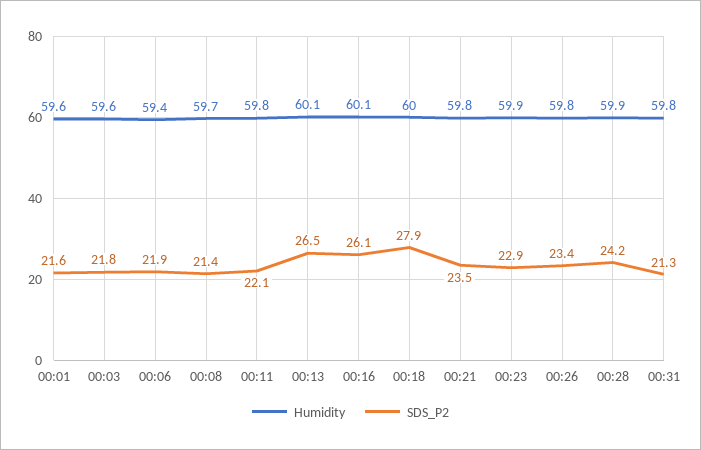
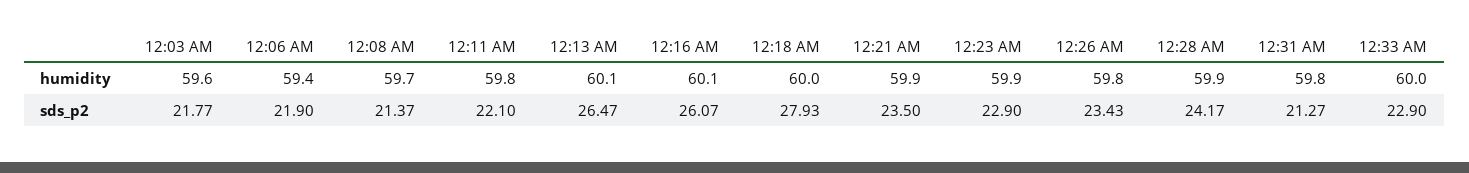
Humidity, 00:01: 59.6 -> none
SDS_P2, 00:01: 21.6 -> none
Humidity, 00:21: 59.8 -> 59.9
Humidity, 12:33 AM: none -> 60
SDS_P2, 12:33 AM: none -> 22.9

